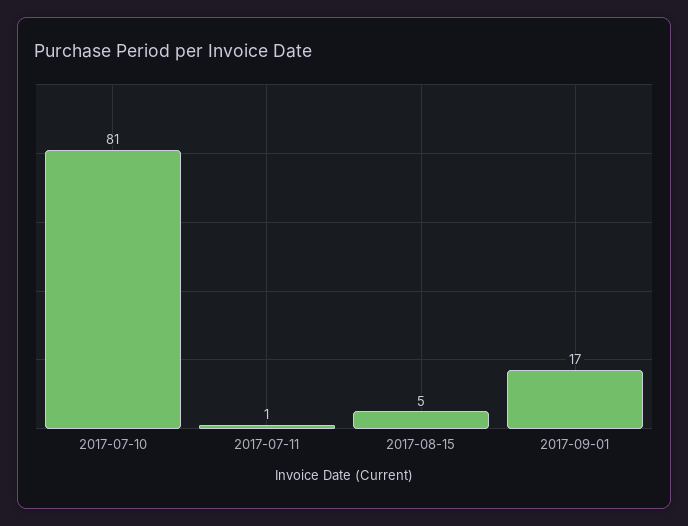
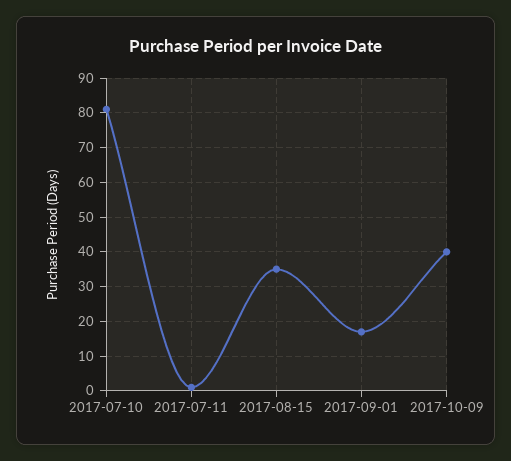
2017-08-15: 5 -> 35
2017-10-09: none -> 40

